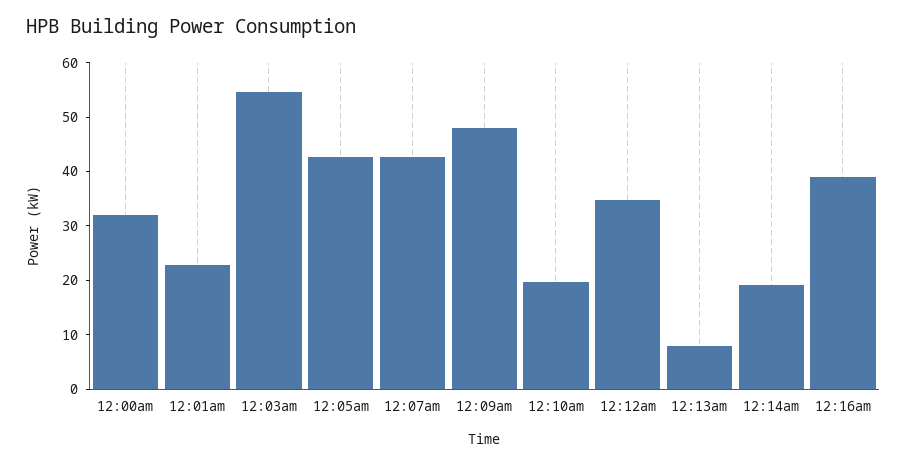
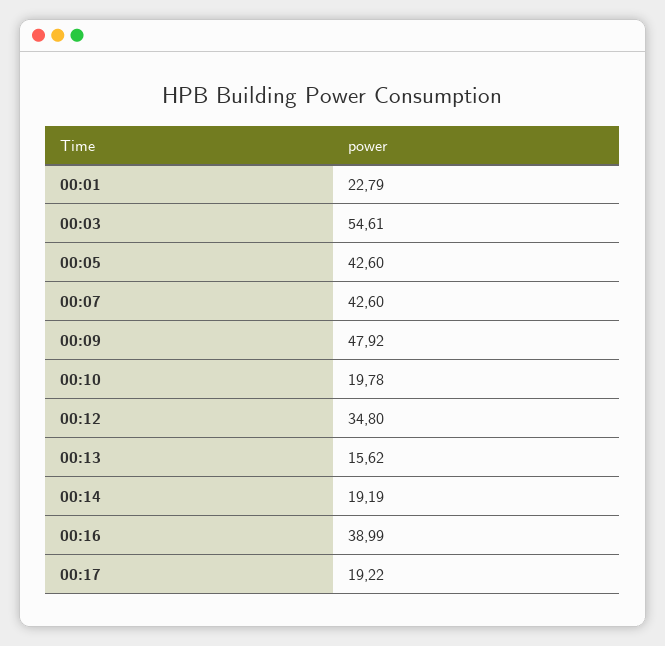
12:00am: 32 -> none
12:13am: 8 -> 15.62
00:17: none -> 19.22

